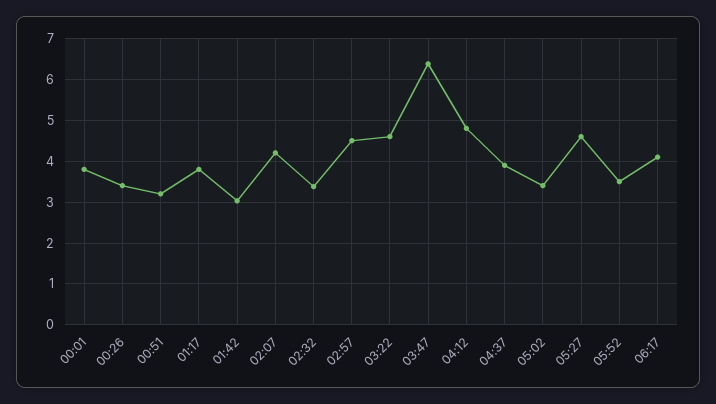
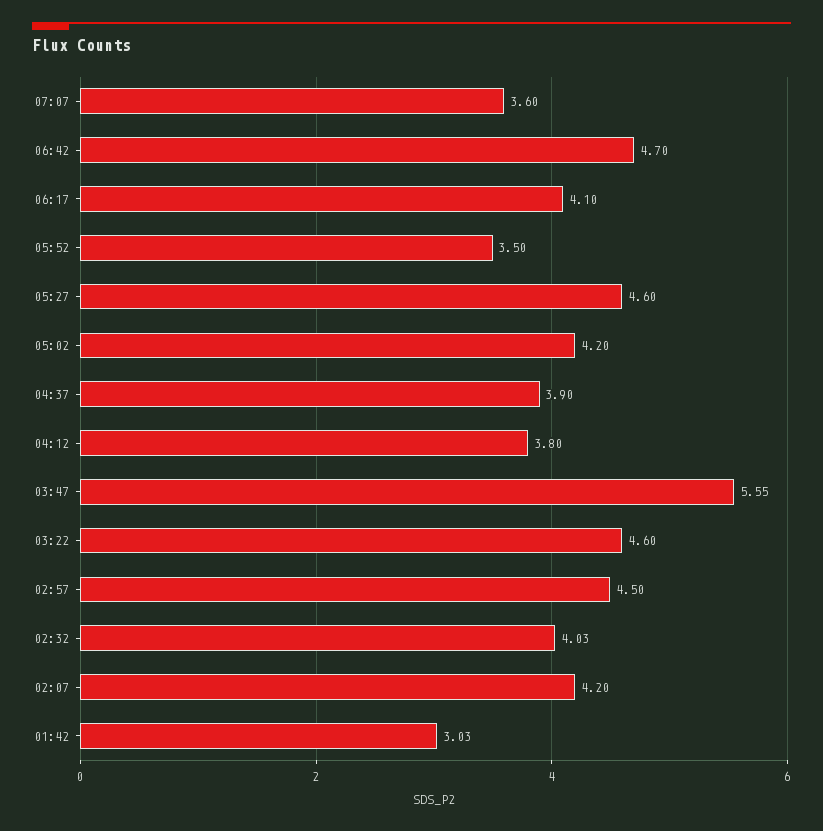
00:01: 3.8 -> none
00:26: 3.4 -> none
00:51: 3.2 -> none
01:17: 3.8 -> none
02:32: 3.4 -> 4.03
03:47: 6.4 -> 5.55
04:12: 4.8 -> 3.8
05:02: 3.4 -> 4.2
07:07: none -> 3.6
06:42: none -> 4.7

